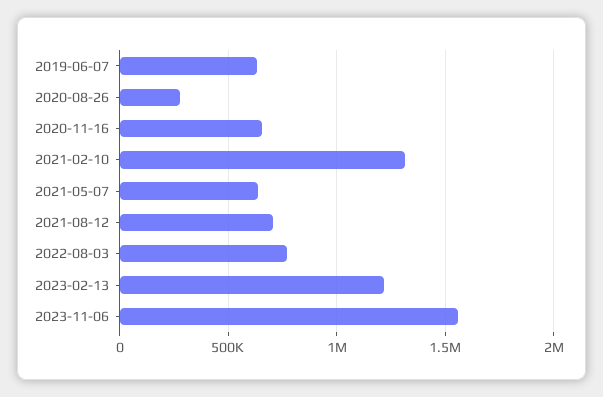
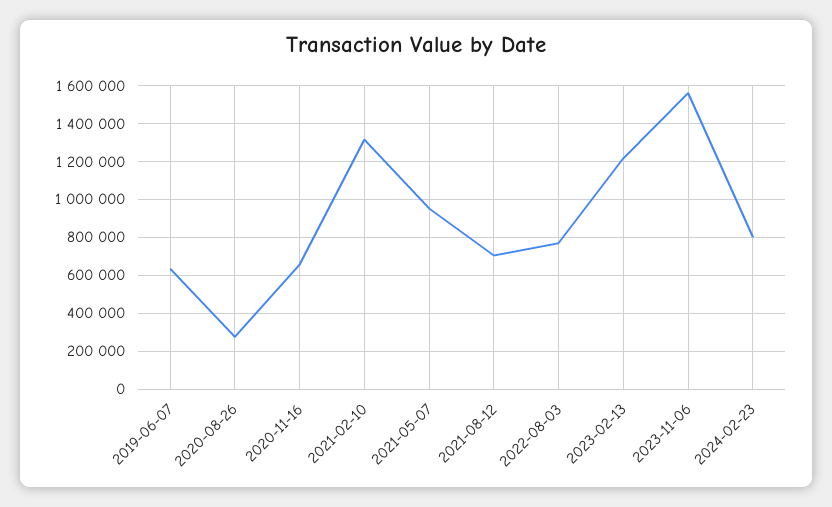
2021-05-07: 650000 -> 950000
2024-02-23: none -> 800000

